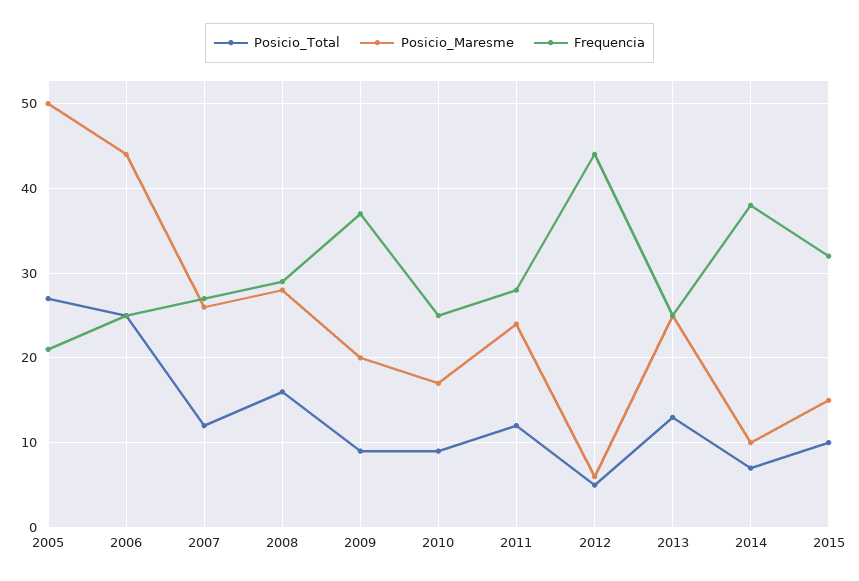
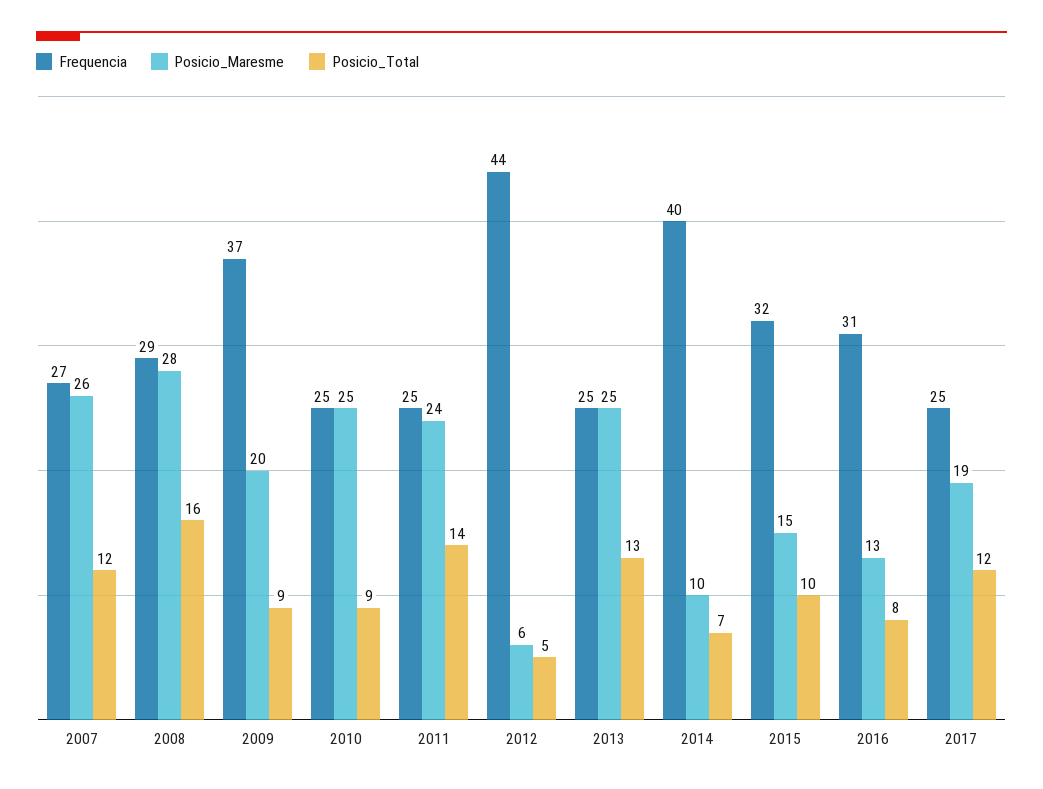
Posicio_Total, 2005: 27 -> none
Posicio_Maresme, 2005: 50 -> none
Frequencia, 2005: 21 -> none
Posicio_Total, 2006: 25 -> none
Posicio_Maresme, 2006: 44 -> none
Frequencia, 2006: 25 -> none
Posicio_Maresme, 2010: 17 -> 25
Posicio_Total, 2011: 12 -> 14
Frequencia, 2011: 28 -> 25
Frequencia, 2014: 38 -> 40
Frequencia, 2016: none -> 31
Posicio_Maresme, 2016: none -> 13
Posicio_Total, 2016: none -> 8
Frequencia, 2017: none -> 25
Posicio_Maresme, 2017: none -> 19
Posicio_Total, 2017: none -> 12

